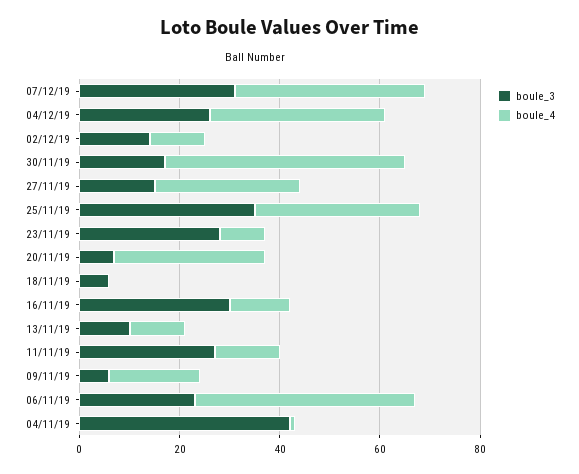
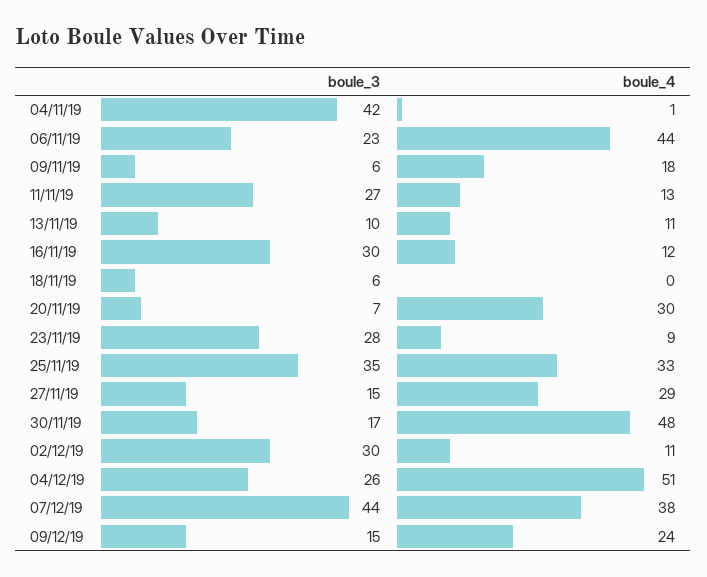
boule_3, 07/12/19: 30 -> 44
boule_4, 04/12/19: 35 -> 51
boule_3, 02/12/19: 15 -> 30
boule_3, 09/12/19: none -> 15
boule_4, 09/12/19: none -> 24

